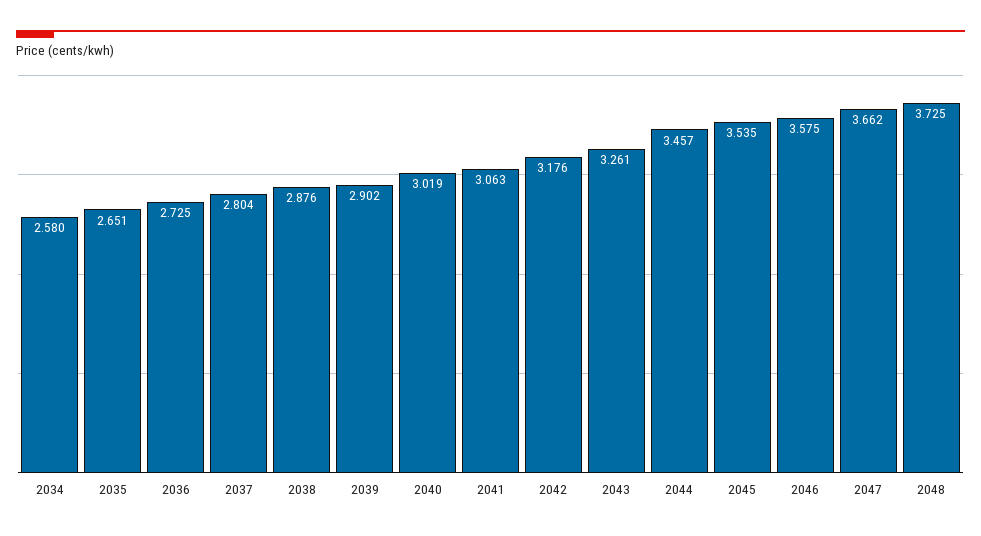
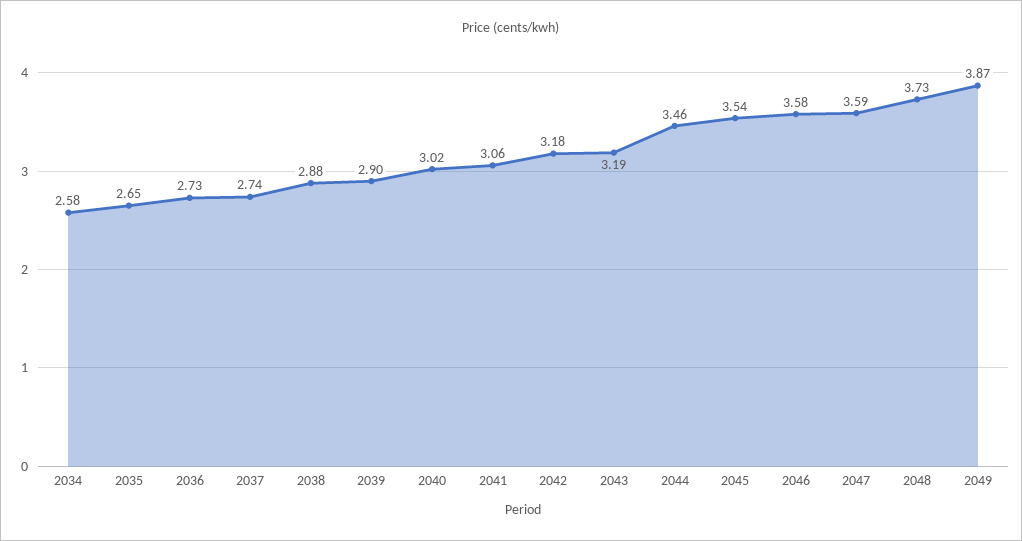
2037: 2.804 -> 2.74
2043: 3.261 -> 3.19
2047: 3.662 -> 3.59
2049: none -> 3.87

